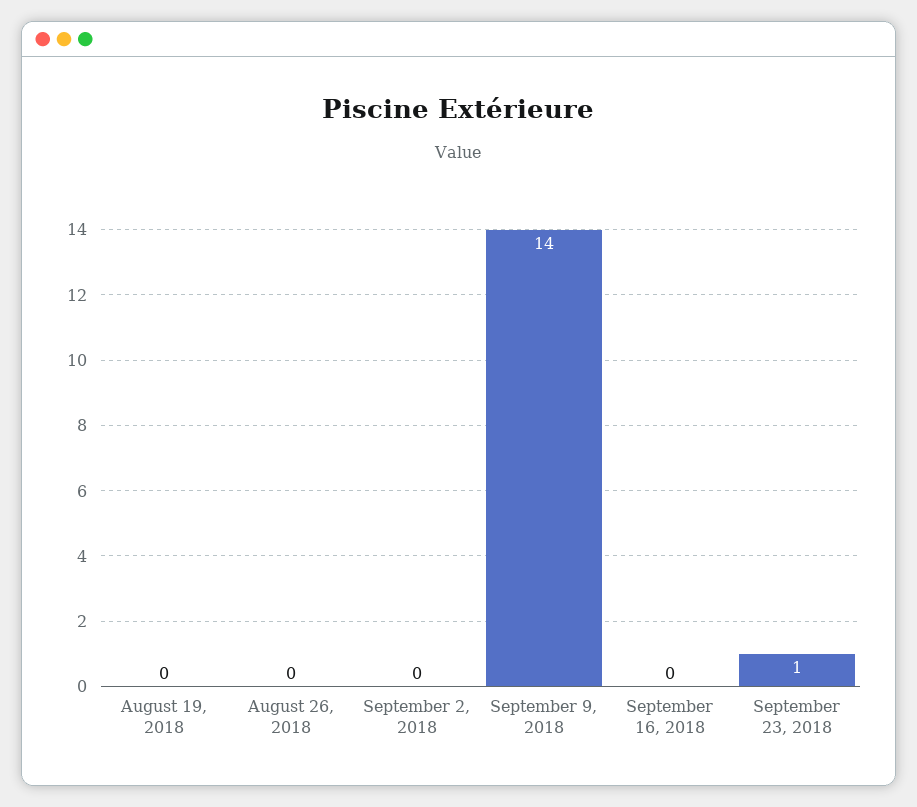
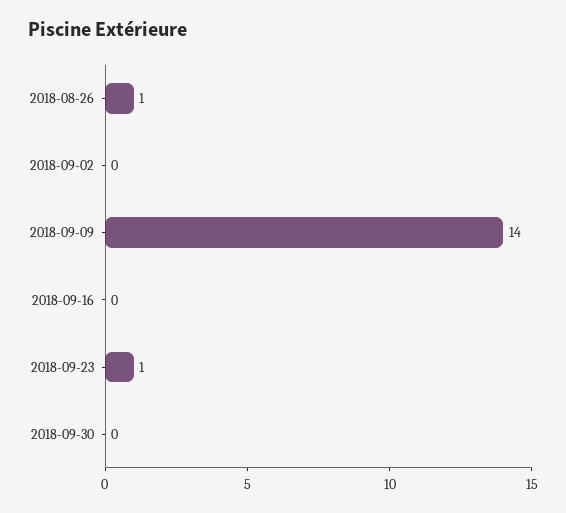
August 19, 2018: 0 -> none
August 26, 2018: 0 -> 1
2018-09-30: none -> 0

